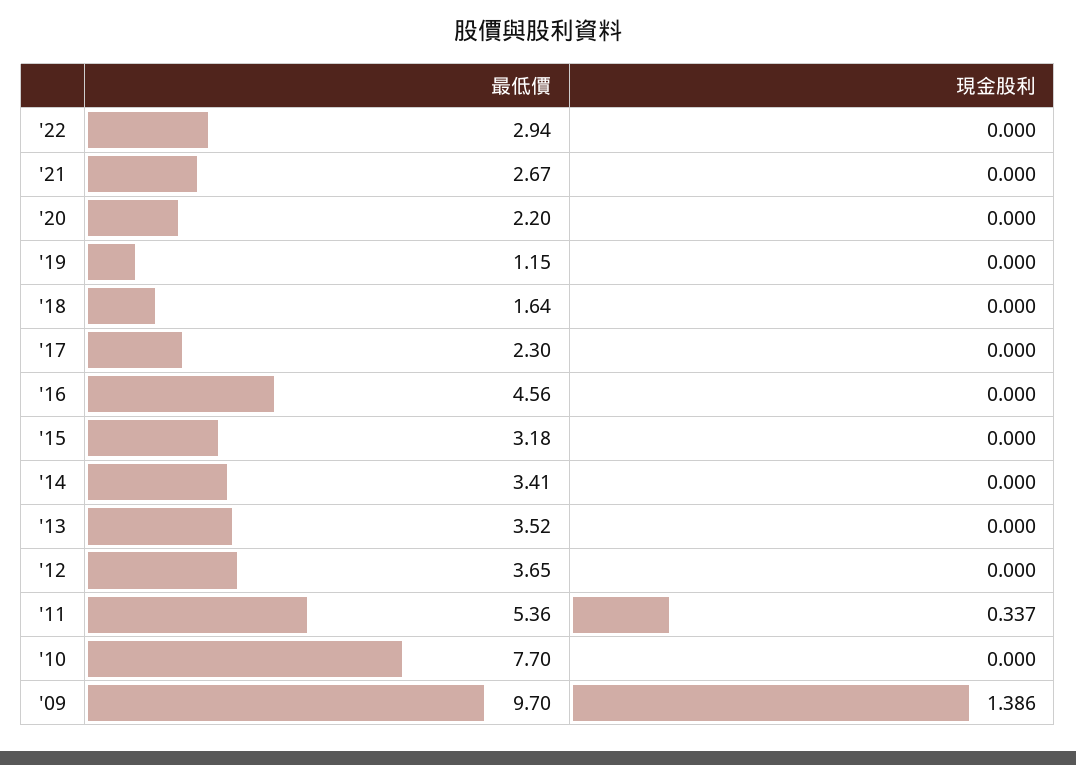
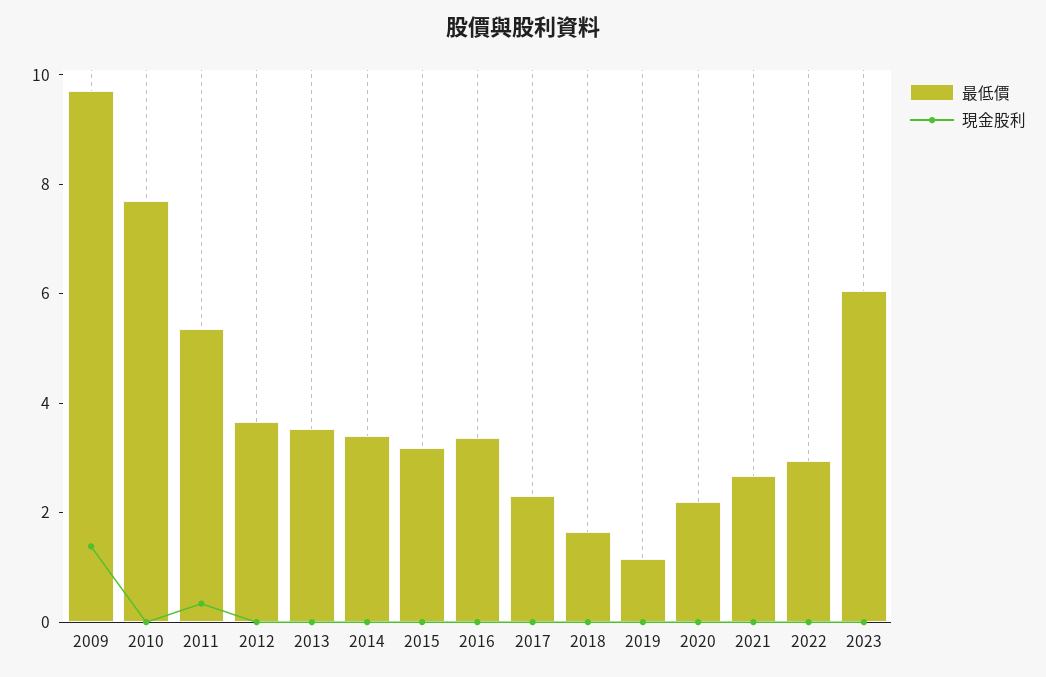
最低價, '16: 4.56 -> 3.5
最低價, 2023: none -> 6
現金股利, 2023: none -> 0

